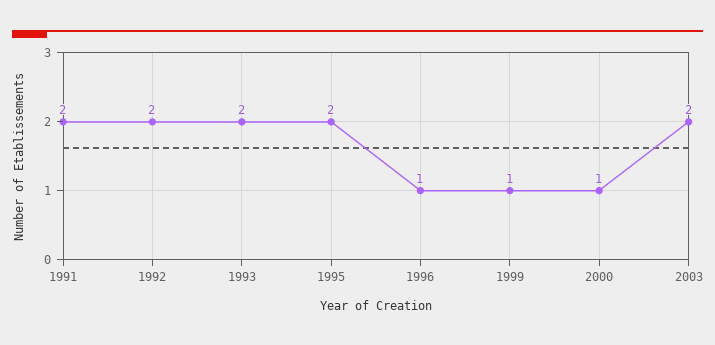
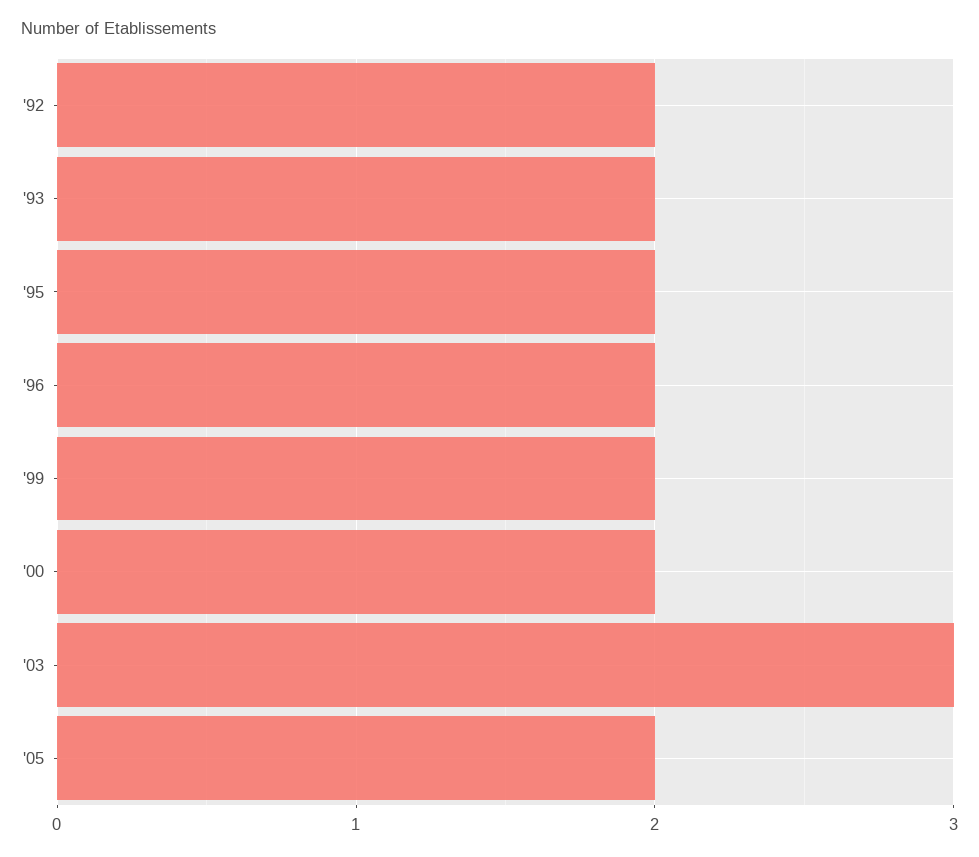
1991: 2 -> none
1996: 1 -> 2
1999: 1 -> 2
2000: 1 -> 2
2003: 2 -> 3
'05: none -> 2

